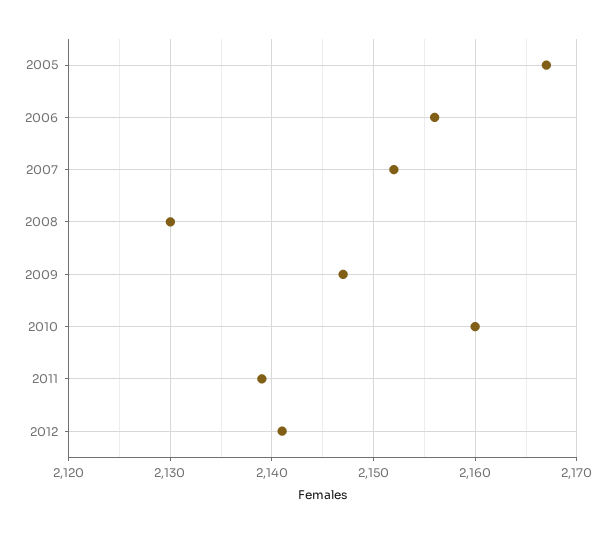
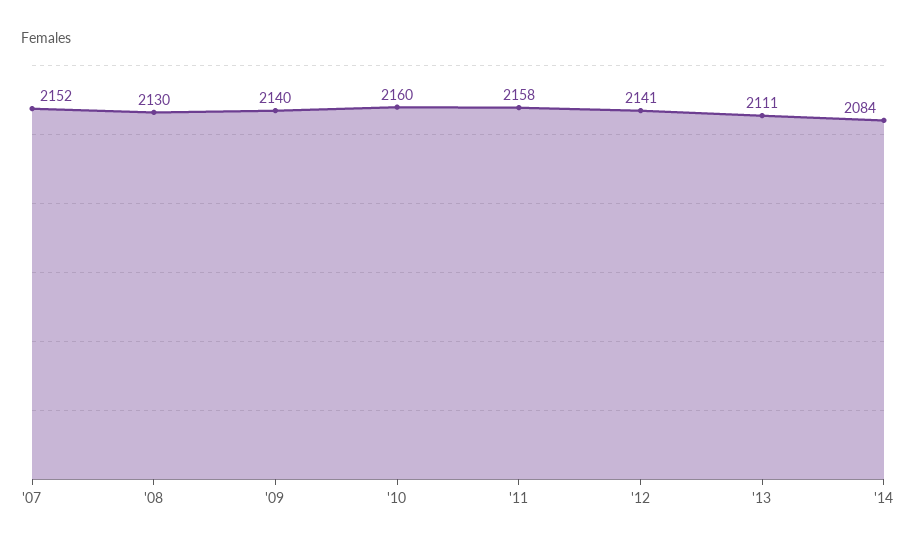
2005: 2167 -> none
2006: 2156 -> none
2009: 2147 -> 2140
2011: 2139 -> 2158
'13: none -> 2111
'14: none -> 2084

